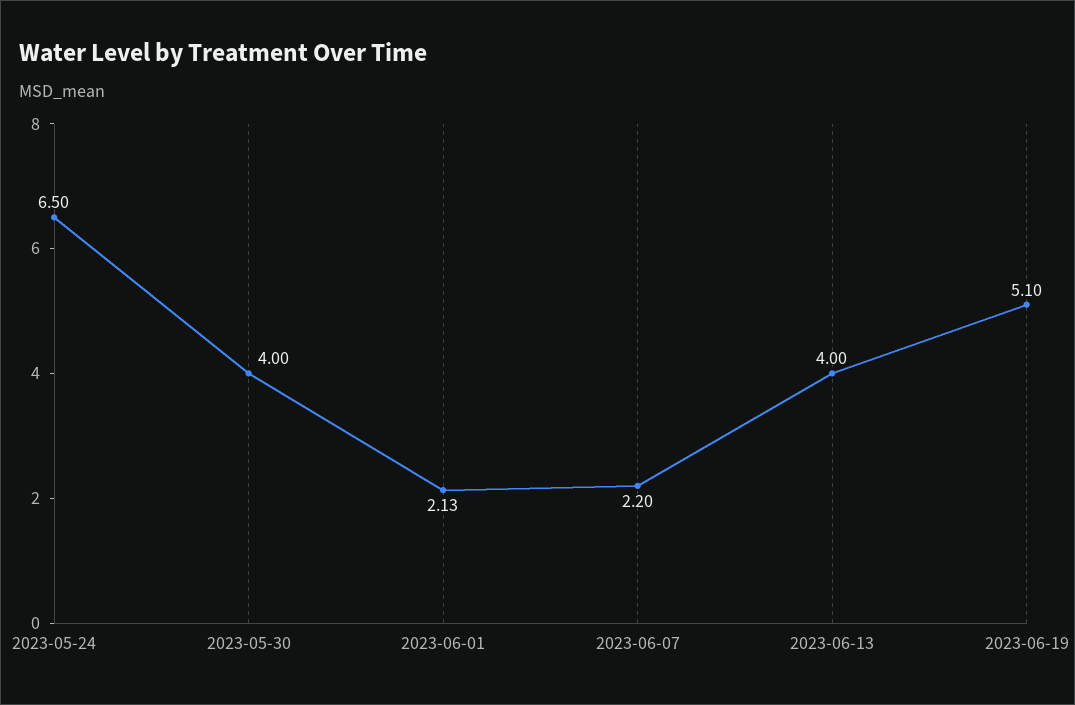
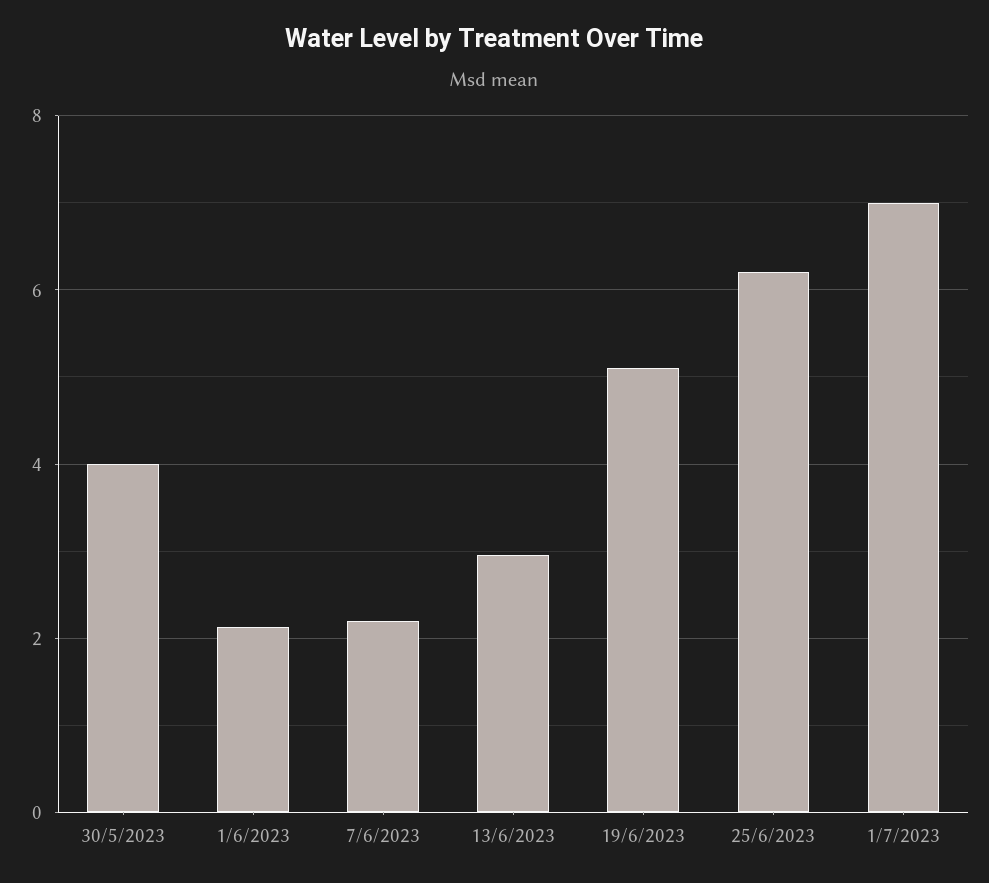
2023-05-24: 6.5 -> none
2023-06-13: 4 -> 3
25/6/2023: none -> 6.2
1/7/2023: none -> 7

